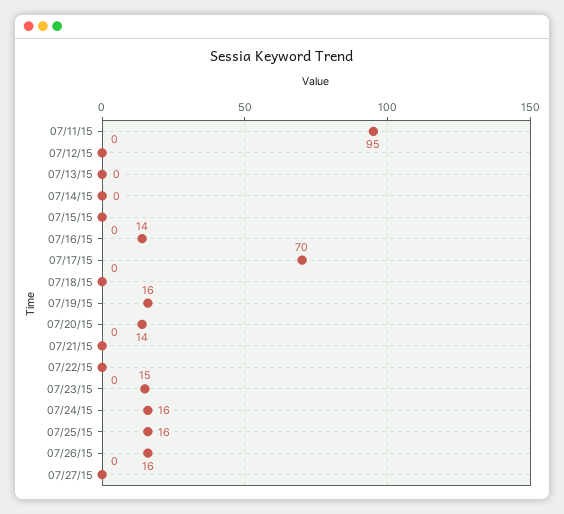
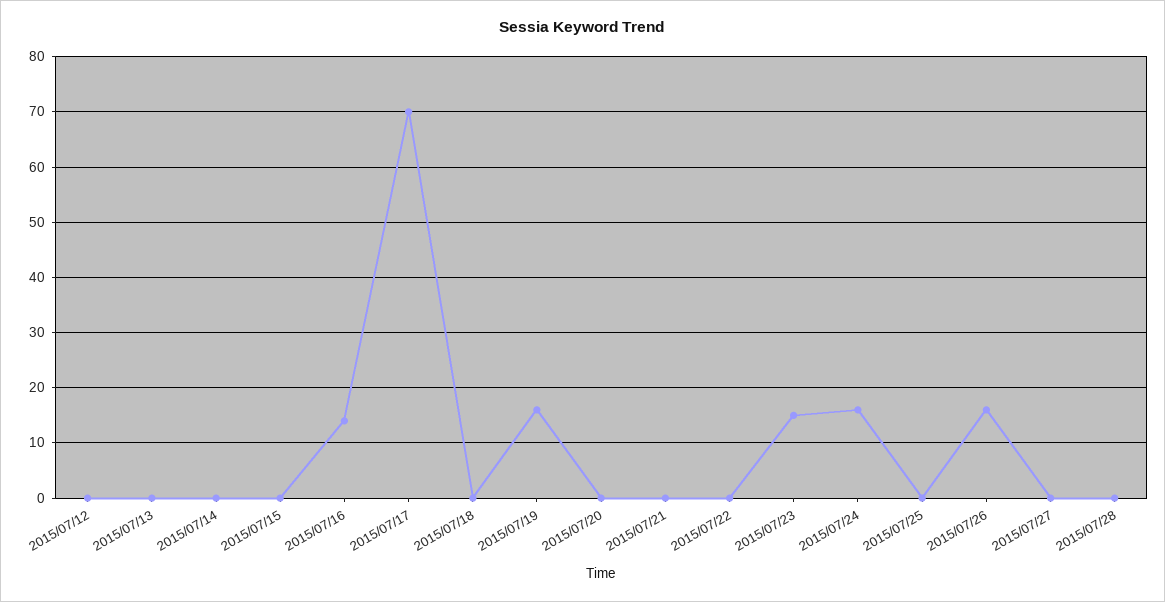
07/11/15: 95 -> none
07/20/15: 14 -> 0
07/25/15: 16 -> 0
2015/07/28: none -> 0

